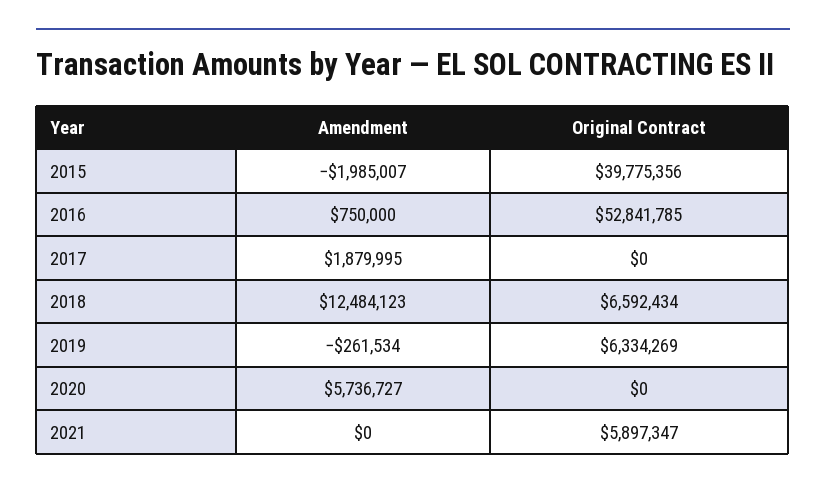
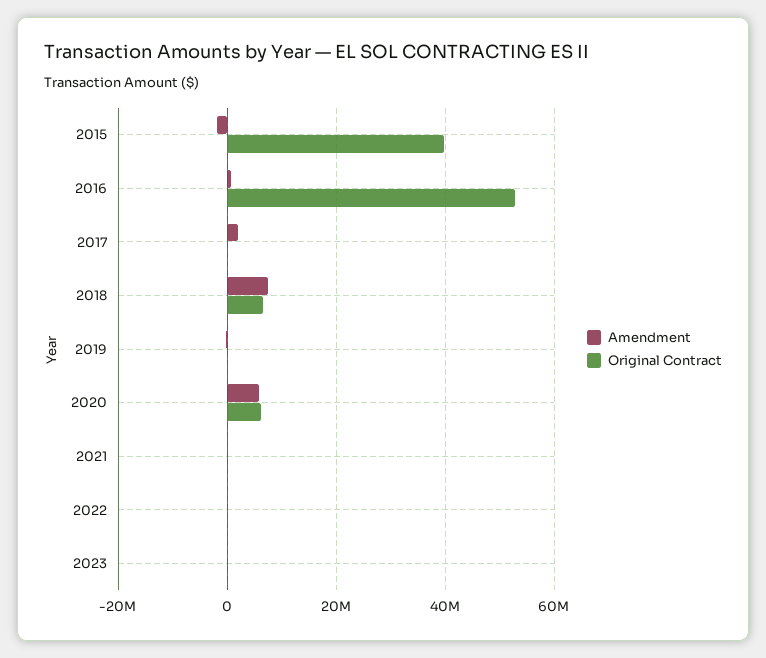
Amendment, 2018: 12484123 -> 8000000
Original Contract, 2019: 6334269 -> 0
Original Contract, 2020: 0 -> 6000000
Original Contract, 2021: 5897347 -> 0
Amendment, 2022: none -> 0
Original Contract, 2022: none -> 0
Amendment, 2023: none -> 0
Original Contract, 2023: none -> 0

